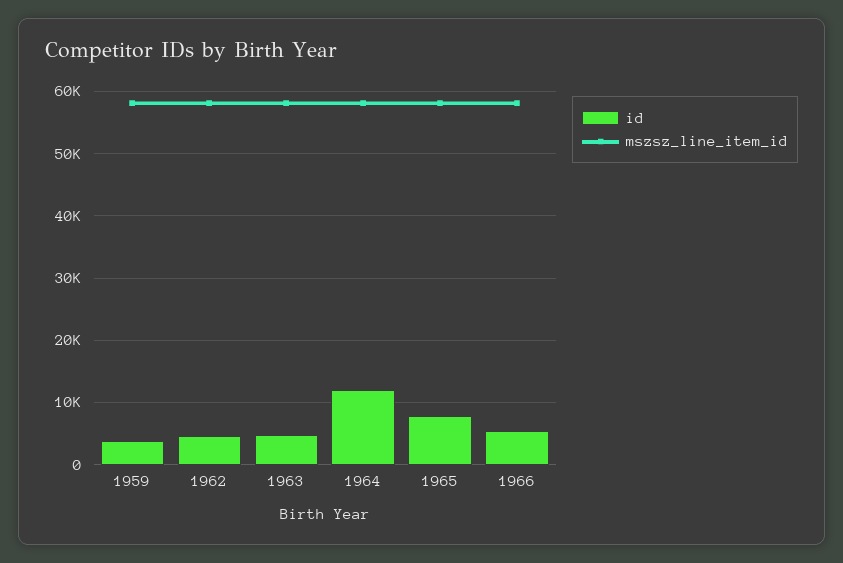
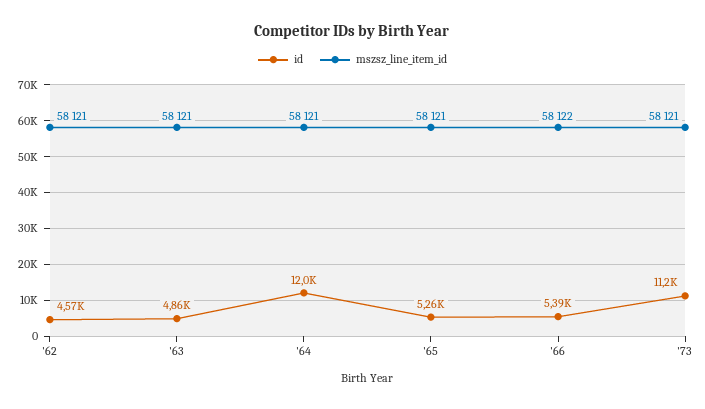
id, 1959: 4000 -> none
mszsz_line_item_id, 1959: 58000 -> none
id, 1965: 8000 -> 5260
id, '73: none -> 11200
mszsz_line_item_id, '73: none -> 58121

